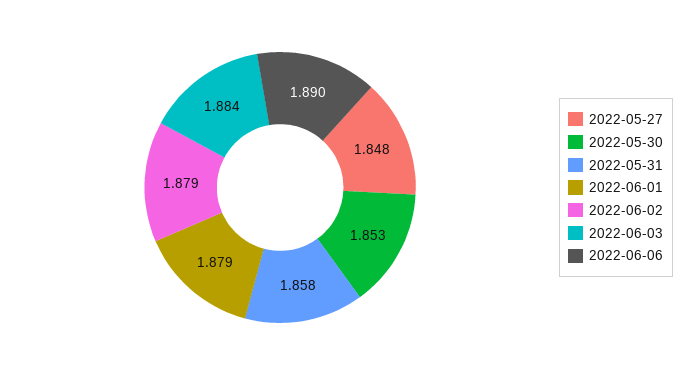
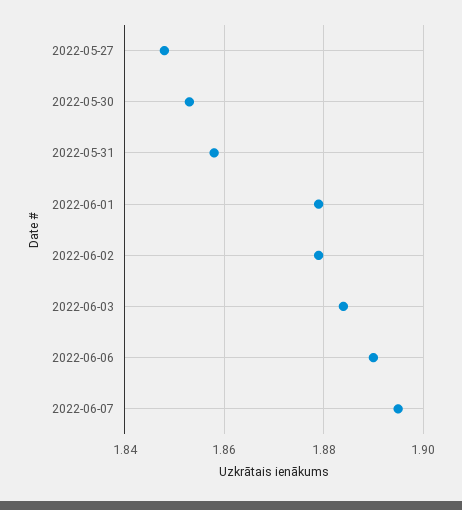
2022-06-07: none -> 1.895

